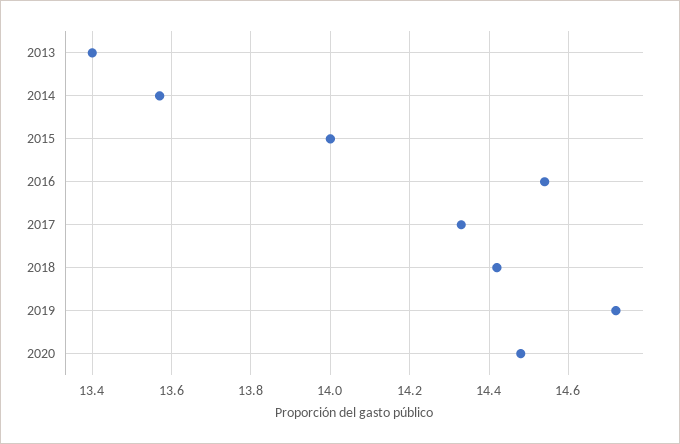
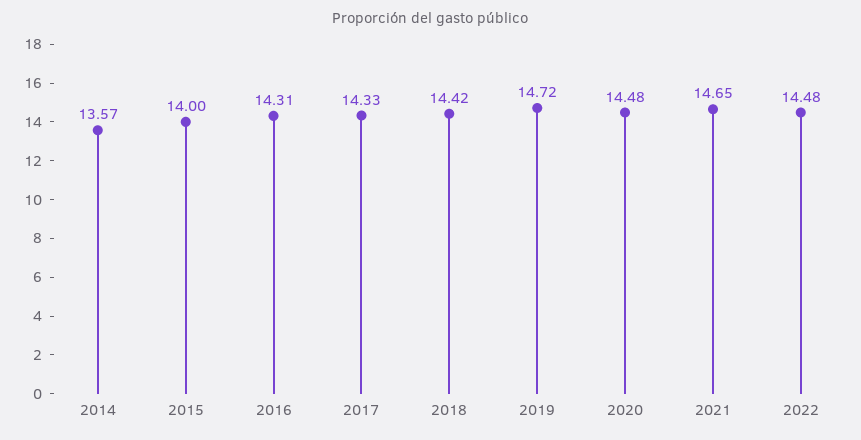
2013: 13.4 -> none
2016: 14.55 -> 14.31
2021: none -> 14.65
2022: none -> 14.48

